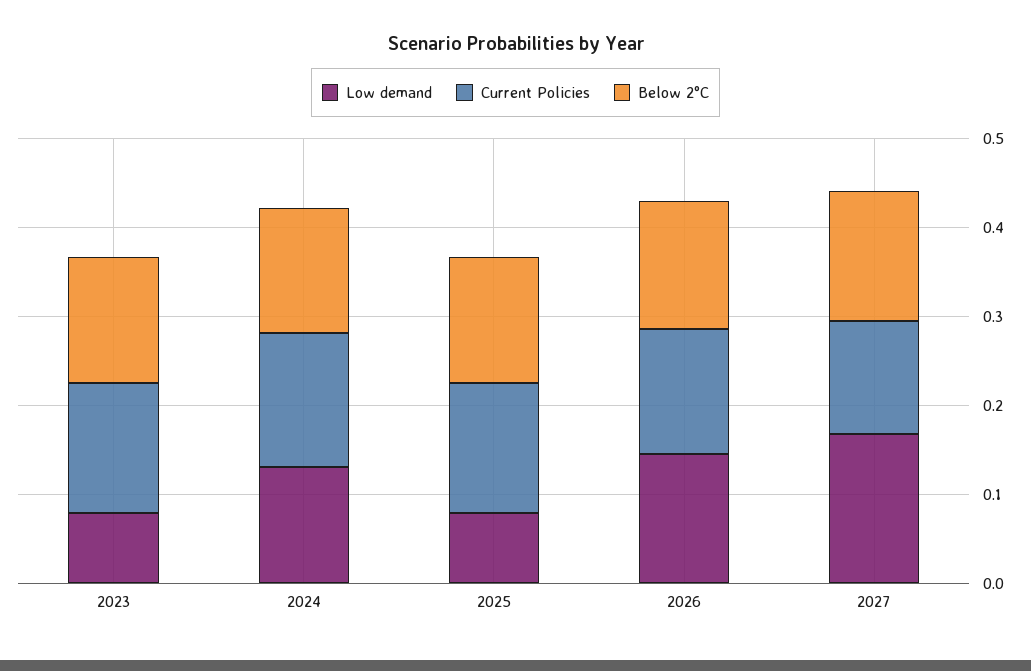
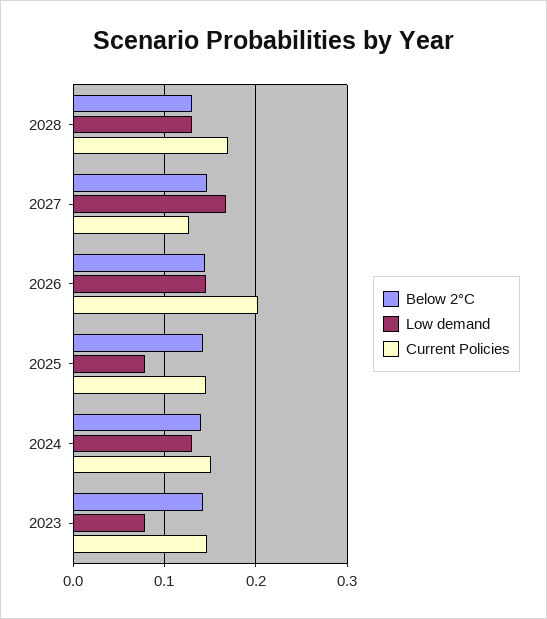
Current Policies, 2026: 0.14 -> 0.2
Below 2°C, 2028: none -> 0.13
Low demand, 2028: none -> 0.13
Current Policies, 2028: none -> 0.17

